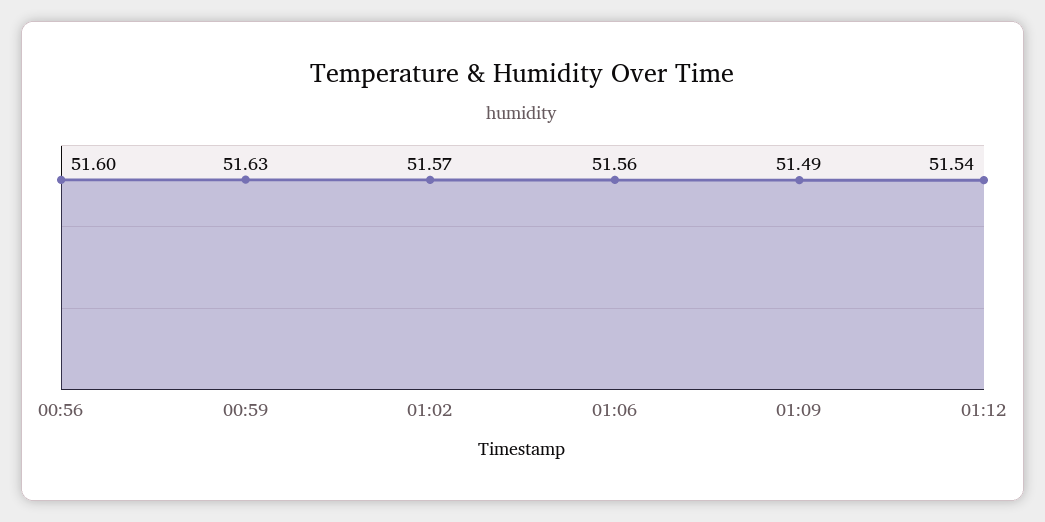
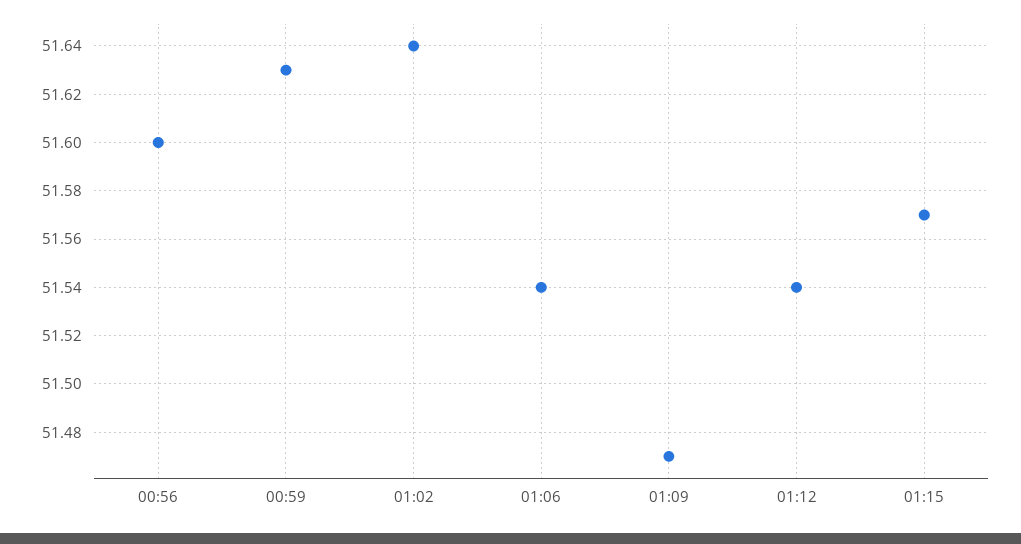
01:02: 51.57 -> 51.64
01:06: 51.56 -> 51.54
01:09: 51.49 -> 51.47
01:15: none -> 51.57

